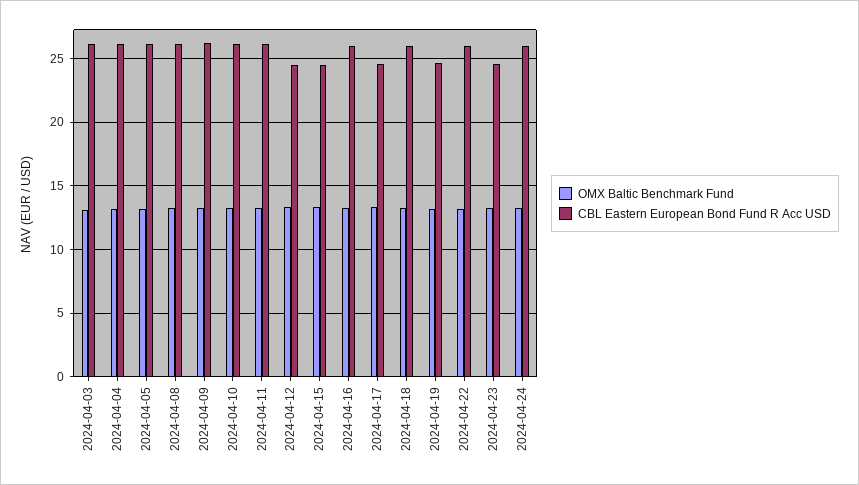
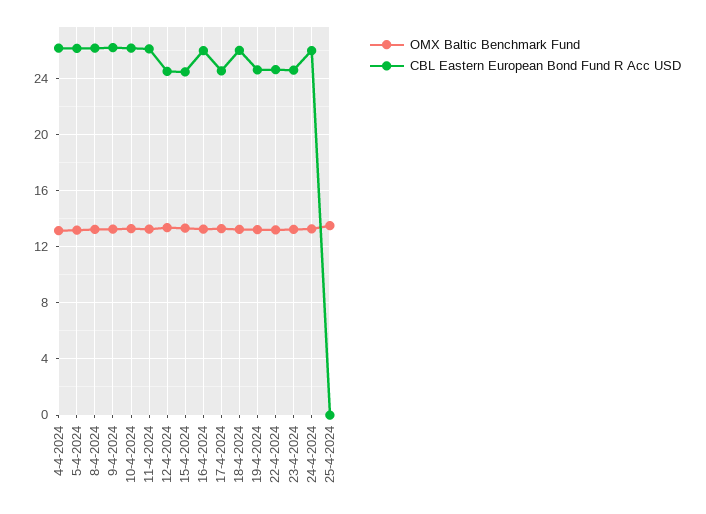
OMX Baltic Benchmark Fund, 2024-04-03: 13 -> none
CBL Eastern European Bond Fund R Acc USD, 2024-04-03: 26 -> none
CBL Eastern European Bond Fund R Acc USD, 2024-04-22: 26 -> 24.5
OMX Baltic Benchmark Fund, 25-4-2024: none -> 13.5
CBL Eastern European Bond Fund R Acc USD, 25-4-2024: none -> 0

